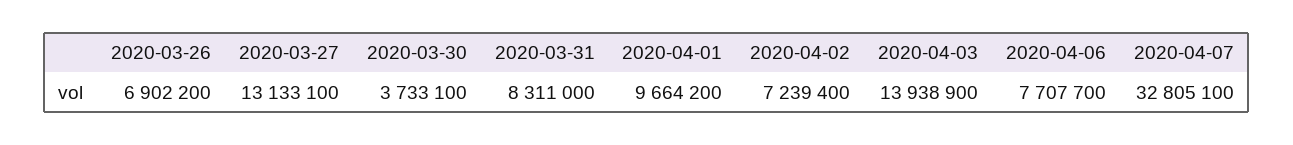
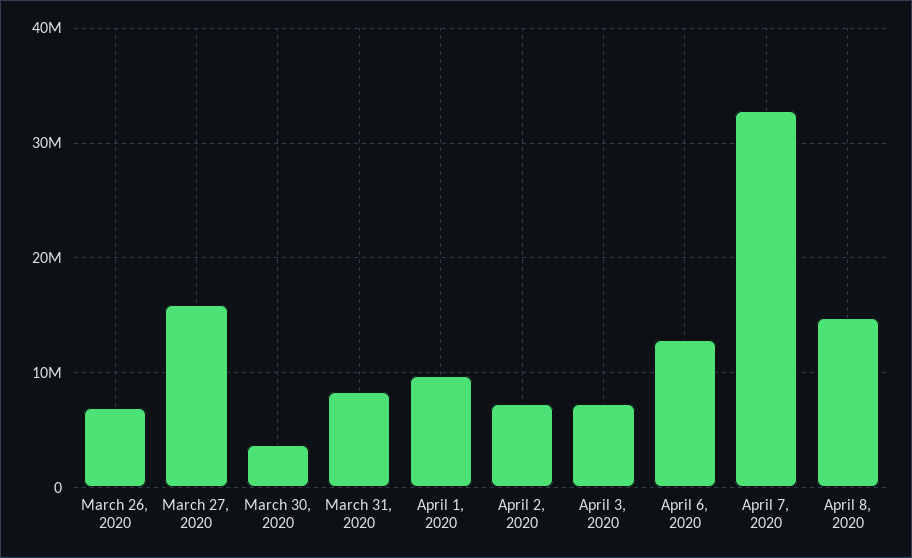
2020-03-27: 13133100 -> 16000000
2020-04-03: 13938900 -> 7000000
2020-04-06: 7707700 -> 13000000
April 8, 2020: none -> 15000000

